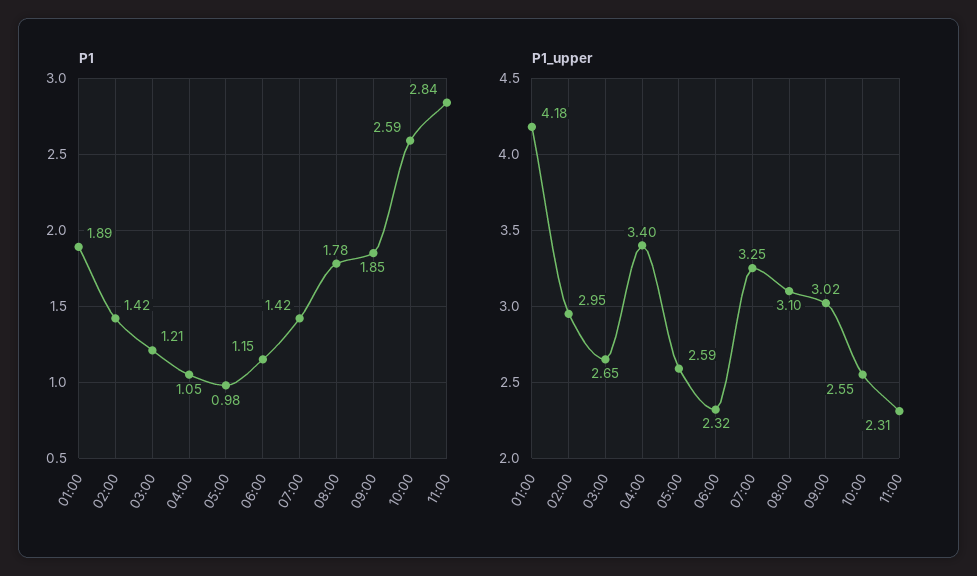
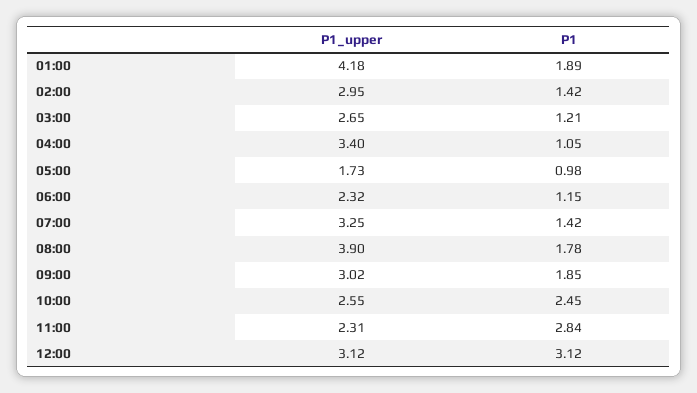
P1, 10:00: 2.59 -> 2.45
P1_upper, 05:00: 2.59 -> 1.73
P1_upper, 08:00: 3.1 -> 3.9
P1_upper, 12:00: none -> 3.12
P1, 12:00: none -> 3.12

